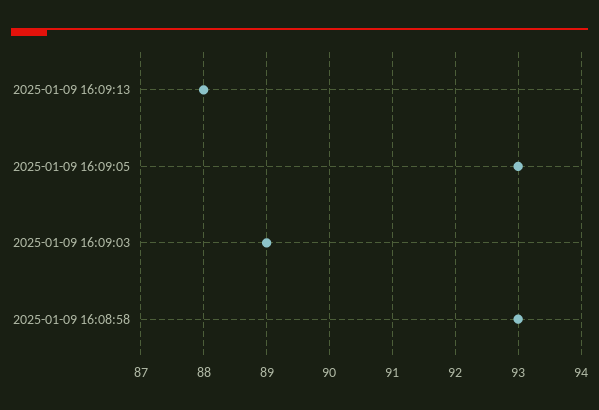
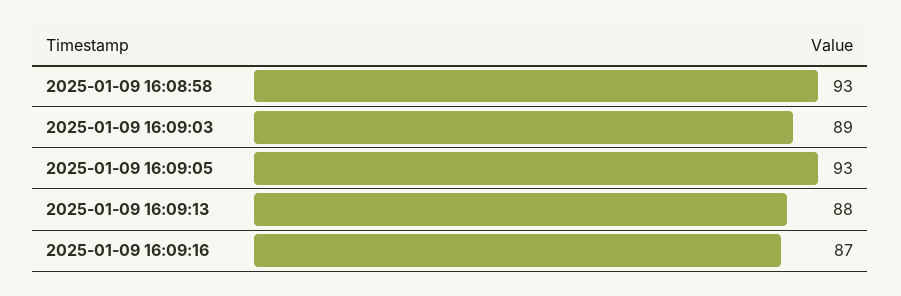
2025-01-09 16:09:16: none -> 87

